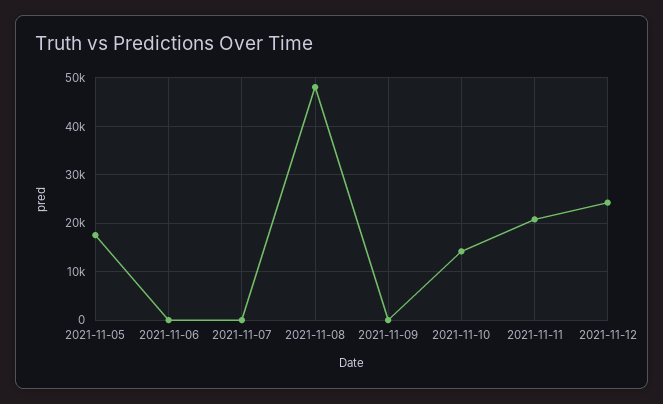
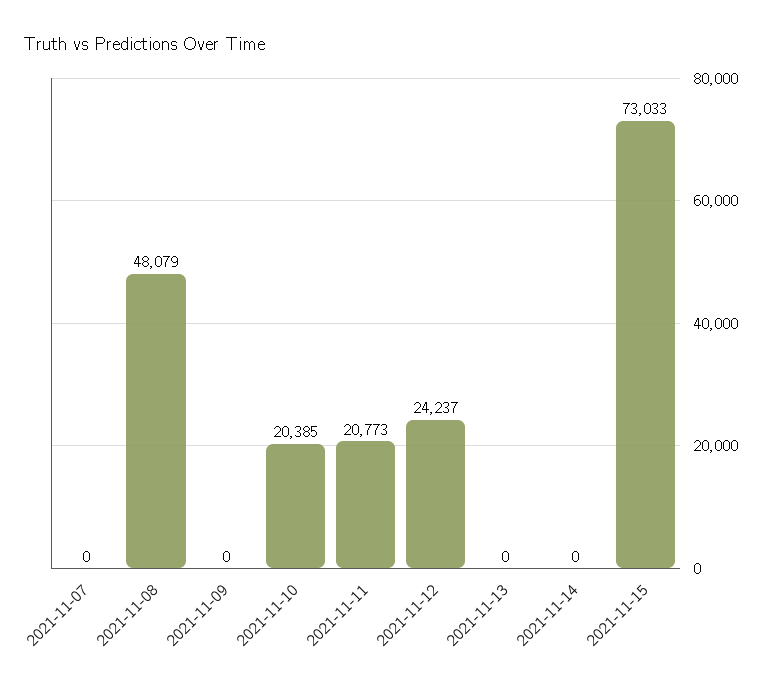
2021-11-05: 18000 -> none
2021-11-06: 0 -> none
2021-11-10: 14000 -> 20385
2021-11-13: none -> 0
2021-11-14: none -> 0
2021-11-15: none -> 73033

